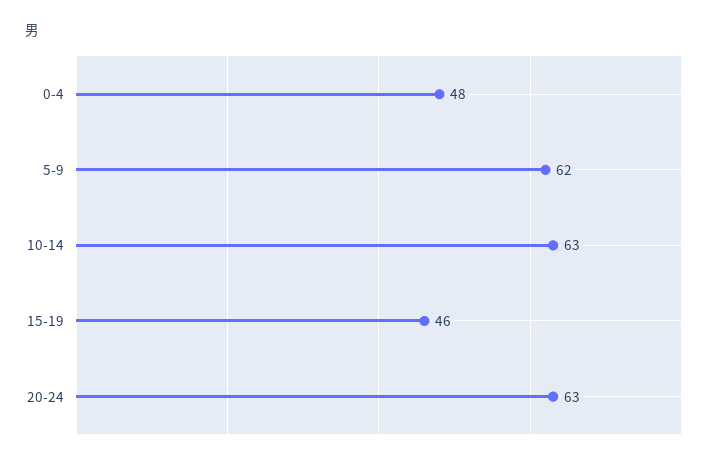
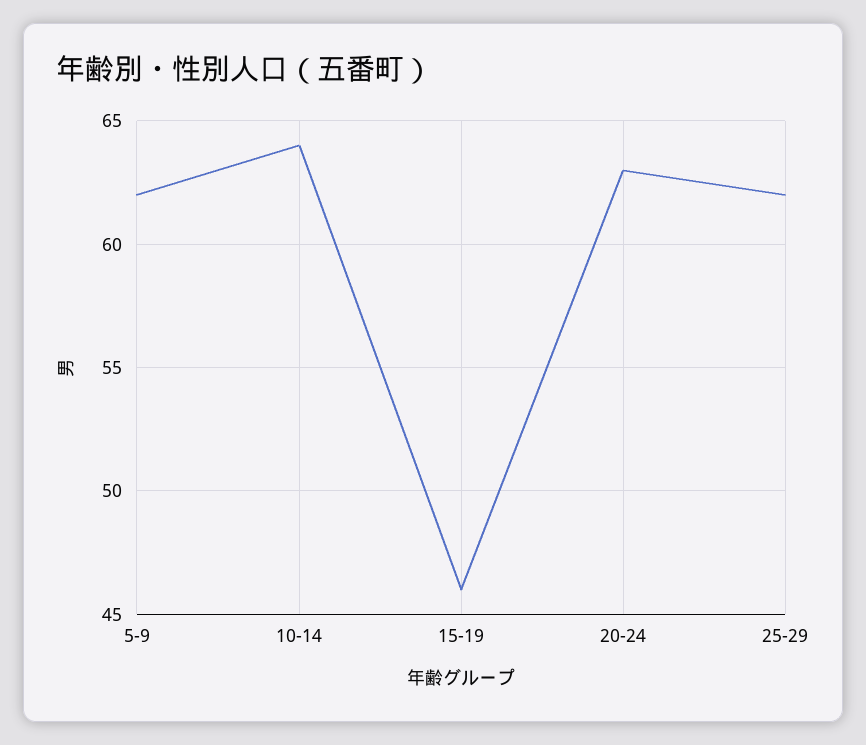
0-4: 48 -> none
10-14: 63 -> 64
25-29: none -> 62

